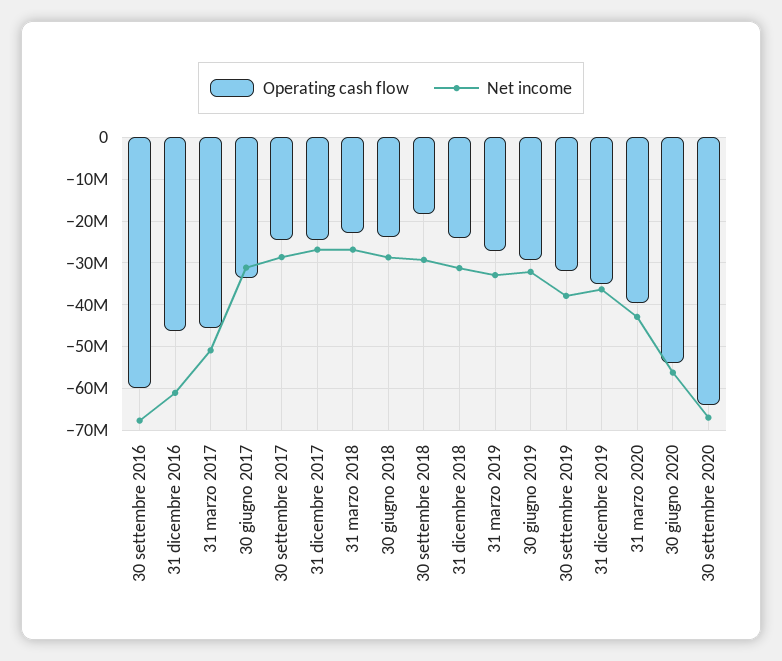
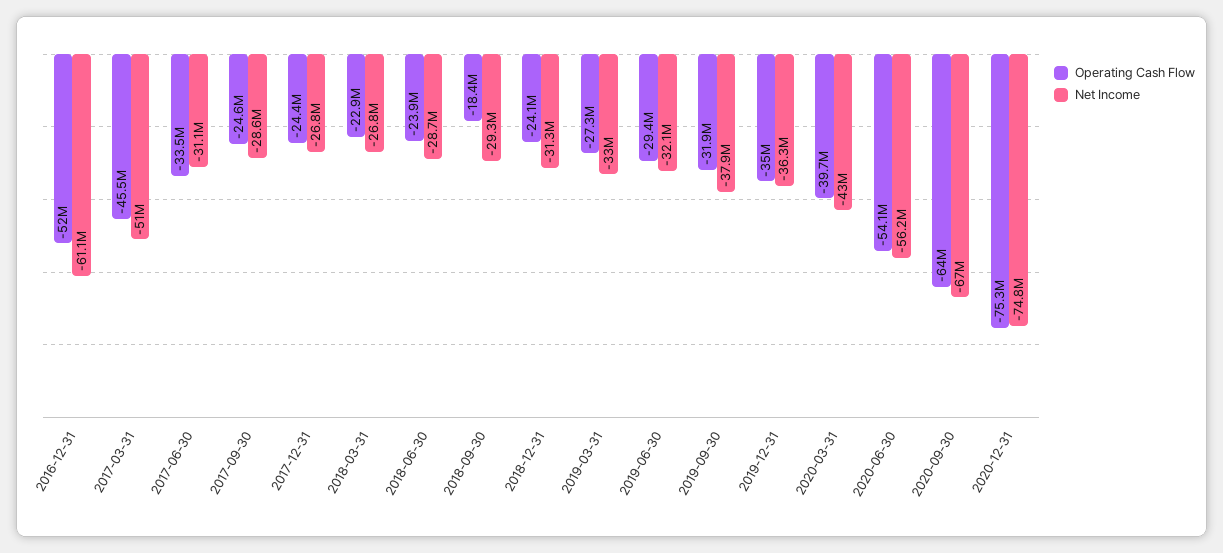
Operating cash flow, 30 settembre 2016: -60000000 -> none
Net income, 30 settembre 2016: -68000000 -> none
Operating cash flow, 31 dicembre 2016: -46000000 -> -52000000
Operating cash flow, 2020-12-31: none -> -75300000
Net income, 2020-12-31: none -> -74800000

